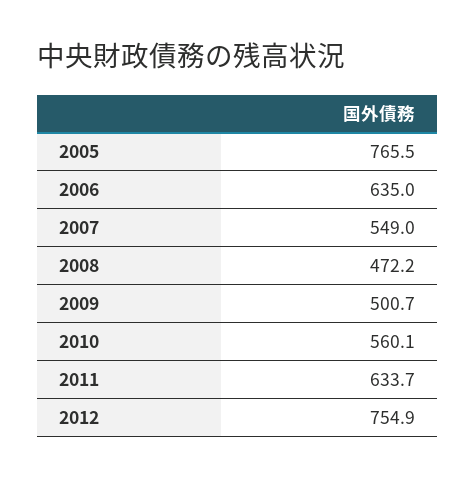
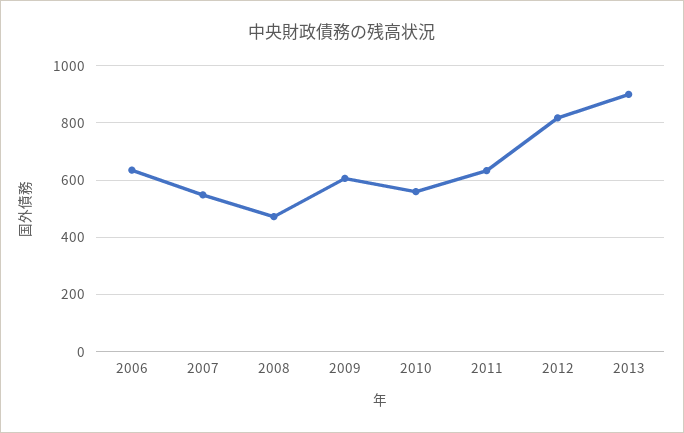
2005: 765.5 -> none
2009: 500.7 -> 600
2012: 754.9 -> 825
2013: none -> 900

